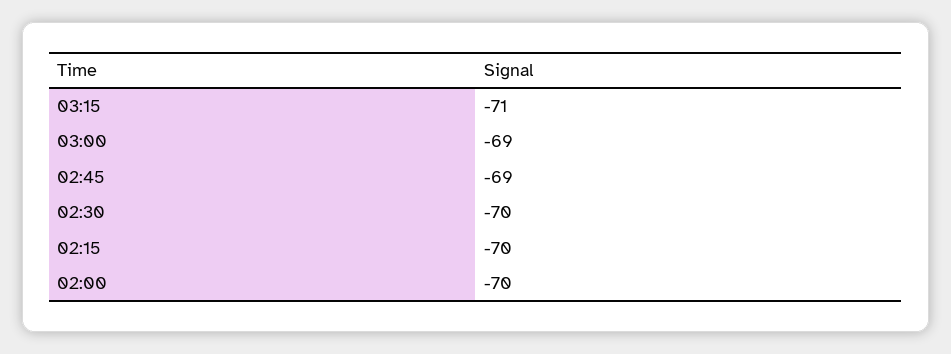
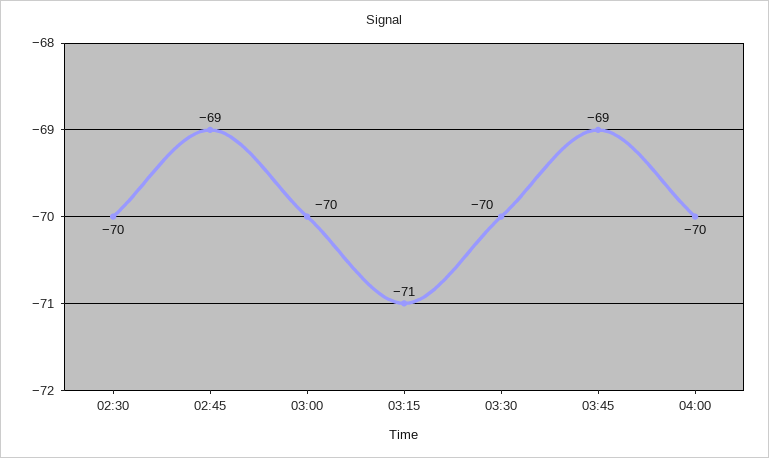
03:00: -69 -> -70
02:15: -70 -> none
02:00: -70 -> none
03:30: none -> -70
03:45: none -> -69
04:00: none -> -70

